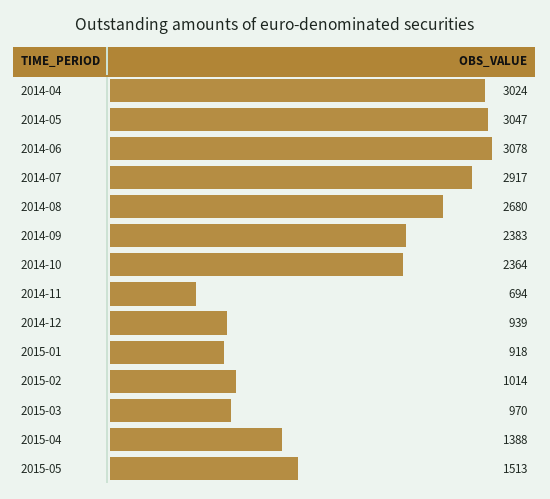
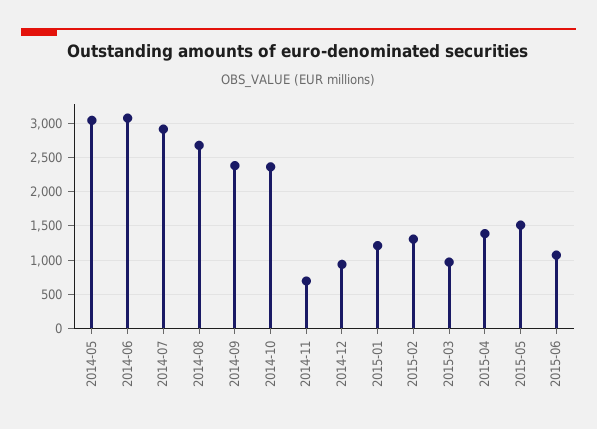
2014-04: 3024 -> none
2015-01: 918 -> 1200
2015-02: 1014 -> 1300
2015-06: none -> 1100

